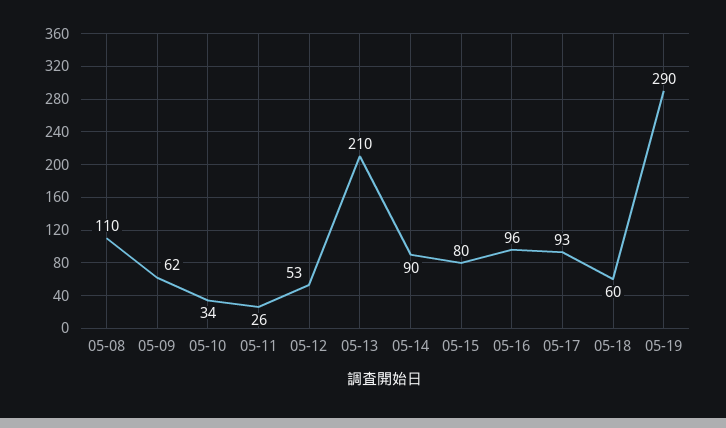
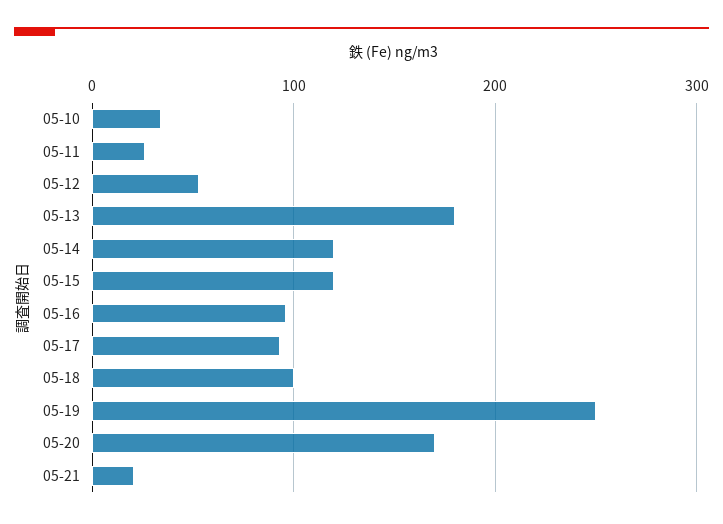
05-08: 110 -> none
05-09: 62 -> none
05-13: 210 -> 180
05-14: 90 -> 120
05-15: 80 -> 120
05-18: 60 -> 100
05-19: 290 -> 250
05-20: none -> 170
05-21: none -> 20

